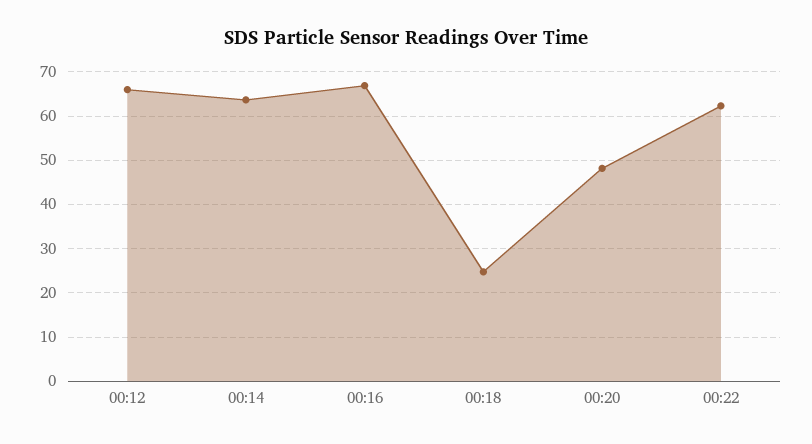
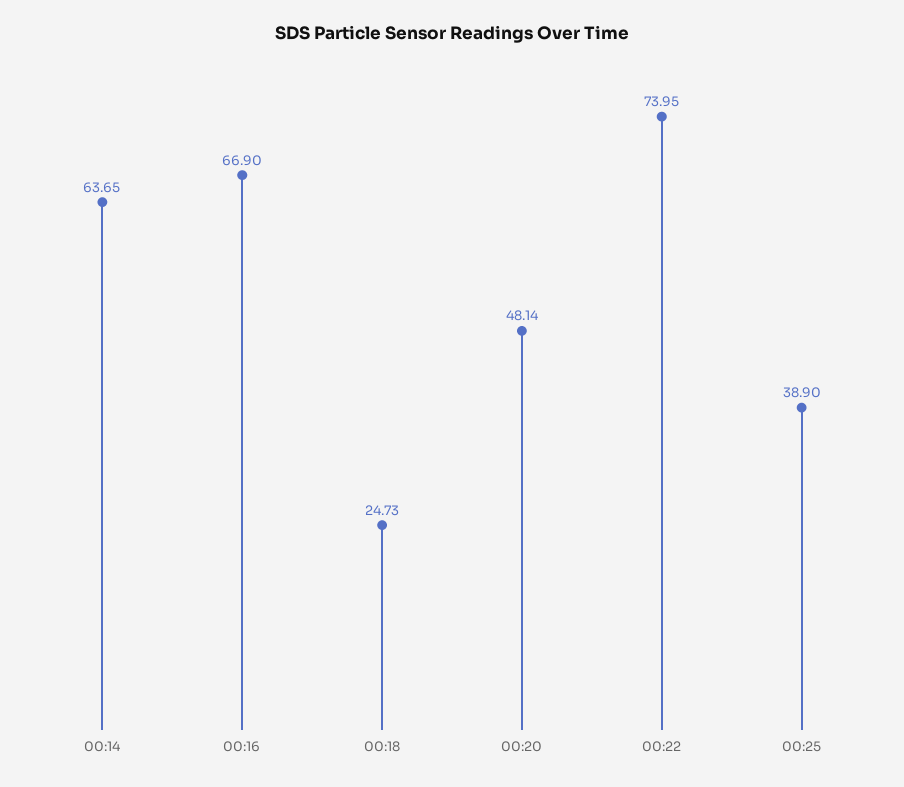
00:12: 66 -> none
00:22: 62 -> 73.95
00:25: none -> 38.9

